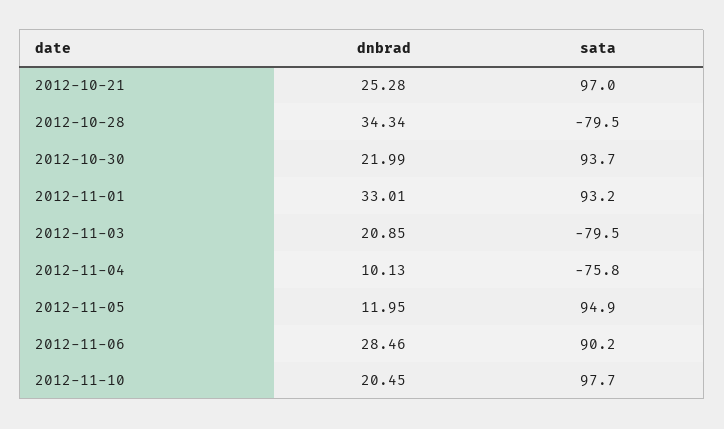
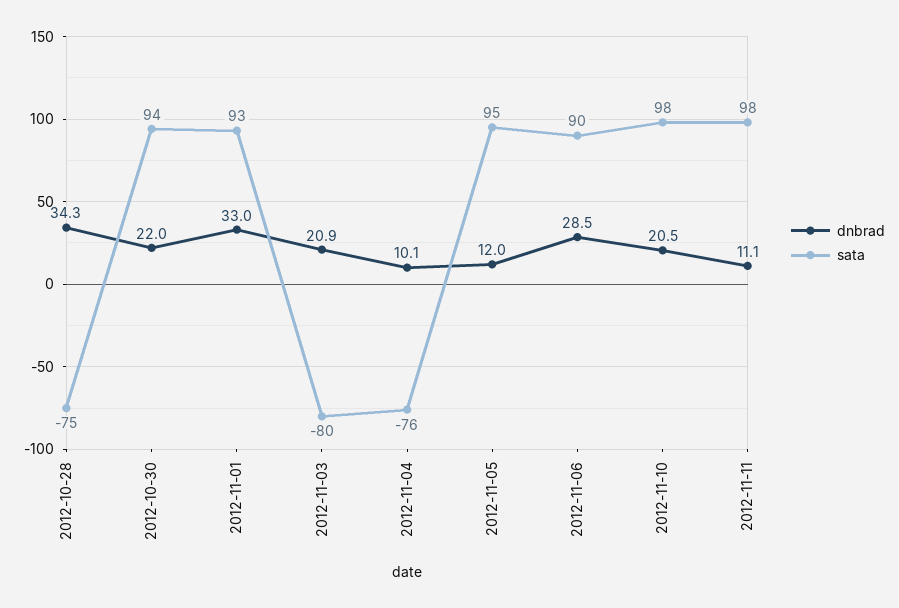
dnbrad, 2012-10-21: 25.28 -> none
sata, 2012-10-21: 97 -> none
sata, 2012-10-28: -79.5 -> -75
dnbrad, 2012-11-11: none -> 11.1
sata, 2012-11-11: none -> 98

